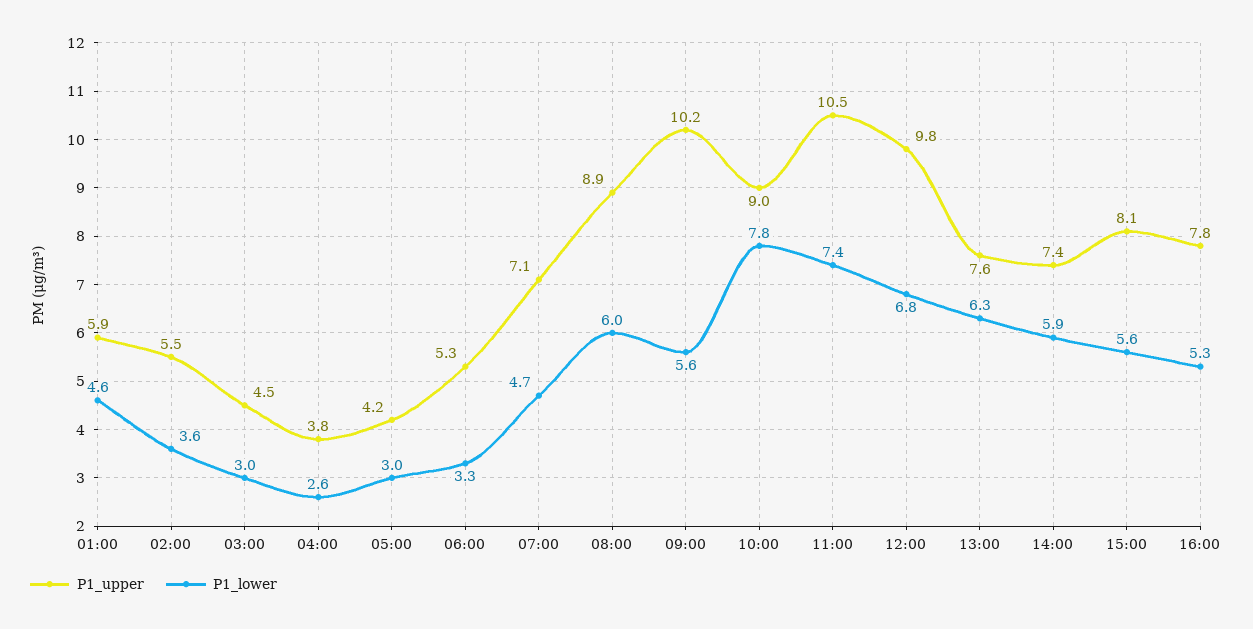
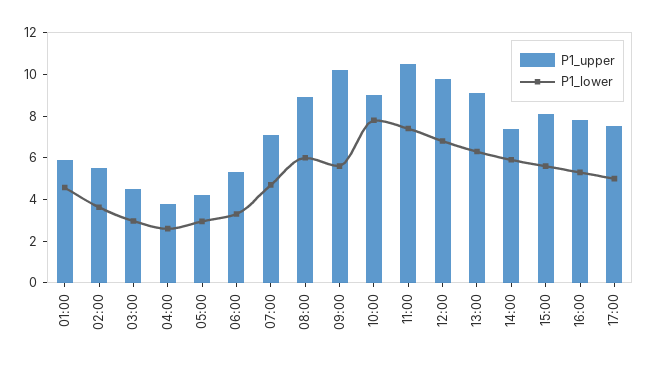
P1_upper, 13:00: 7.6 -> 9
P1_upper, 17:00: none -> 7.5
P1_lower, 17:00: none -> 5

